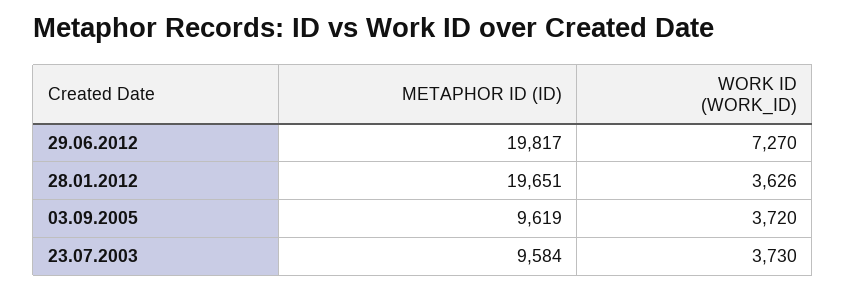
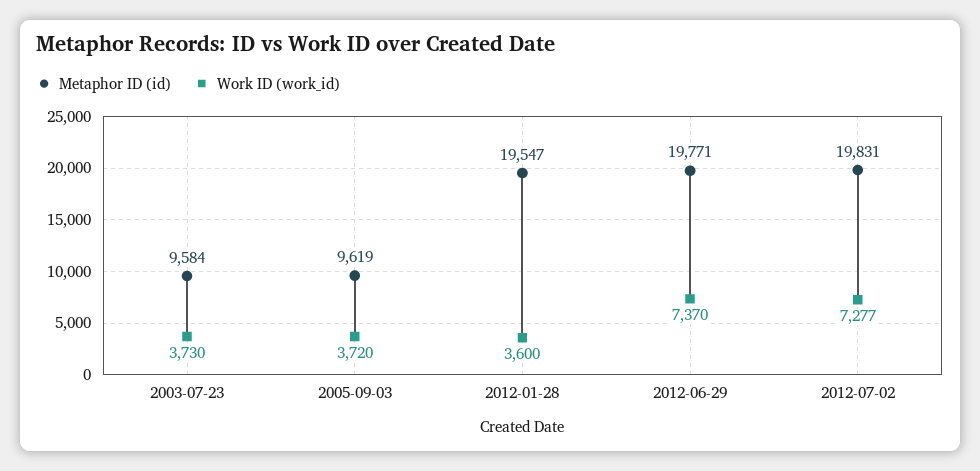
METAPHOR ID (ID), 29.06.2012: 19817 -> 19771
WORK ID (WORK_ID), 29.06.2012: 7270 -> 7370
METAPHOR ID (ID), 28.01.2012: 19651 -> 19547
WORK ID (WORK_ID), 28.01.2012: 3626 -> 3600
METAPHOR ID (ID), 2012-07-02: none -> 19831
WORK ID (WORK_ID), 2012-07-02: none -> 7277

